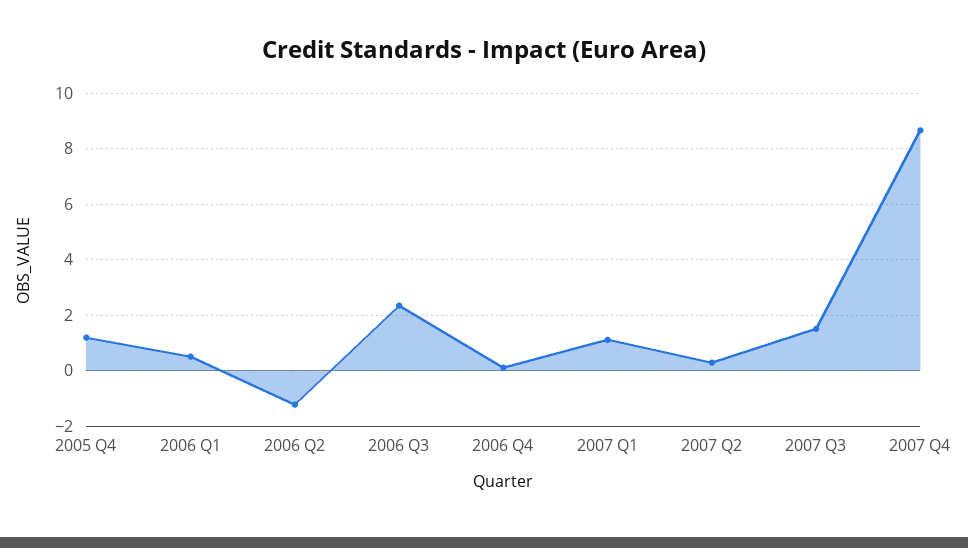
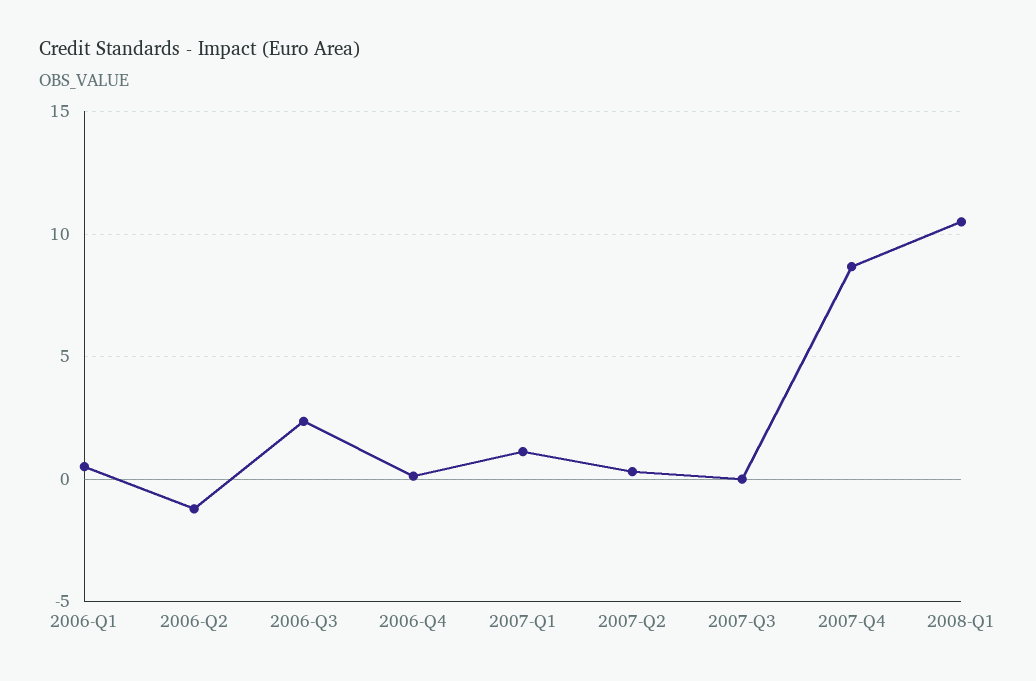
2005 Q4: 1.25 -> none
2007 Q3: 1.5 -> 0
2008-Q1: none -> 10.5

